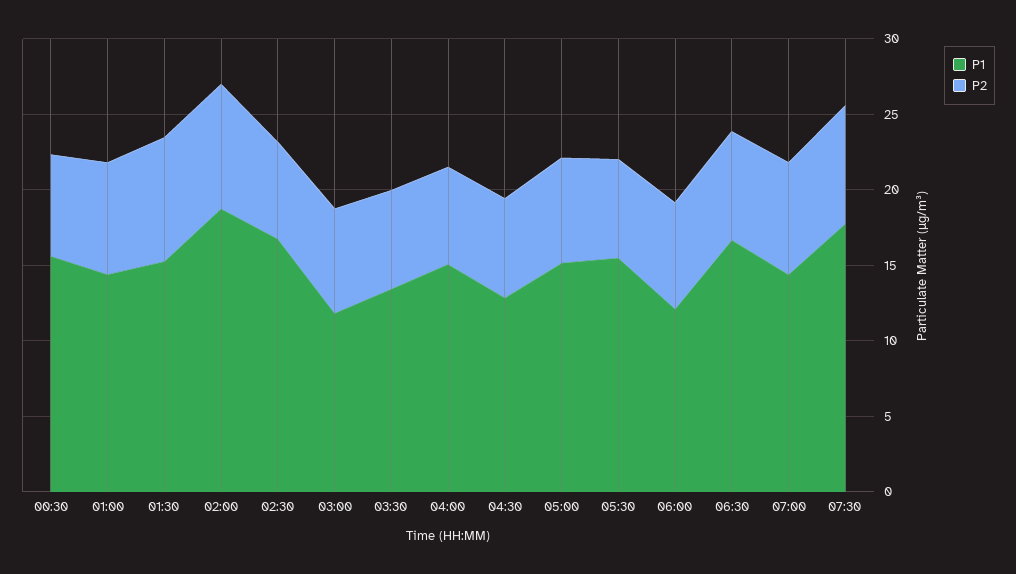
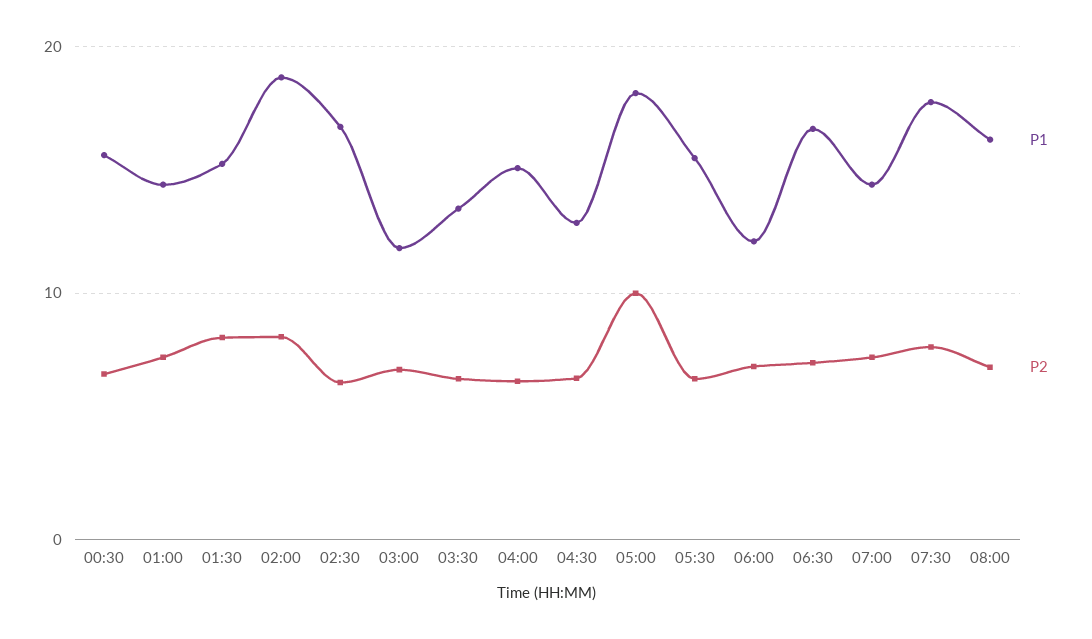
P1, 05:00: 15 -> 18
P2, 05:00: 7 -> 10
P1, 08:00: none -> 16
P2, 08:00: none -> 7

